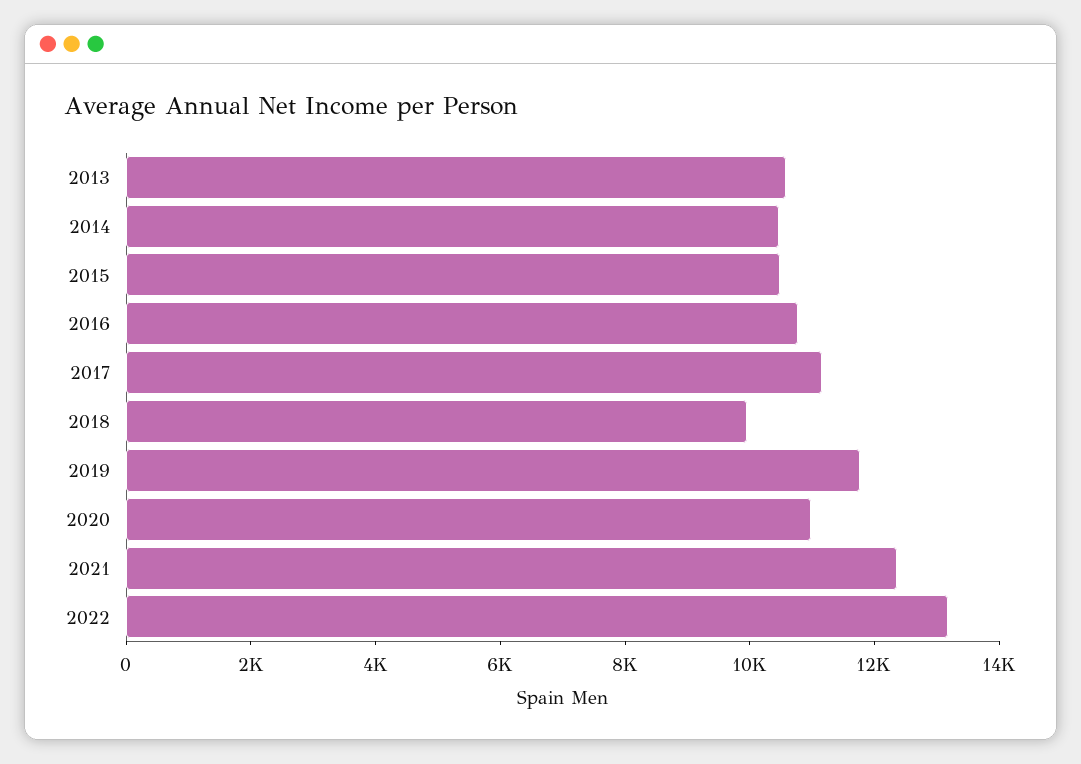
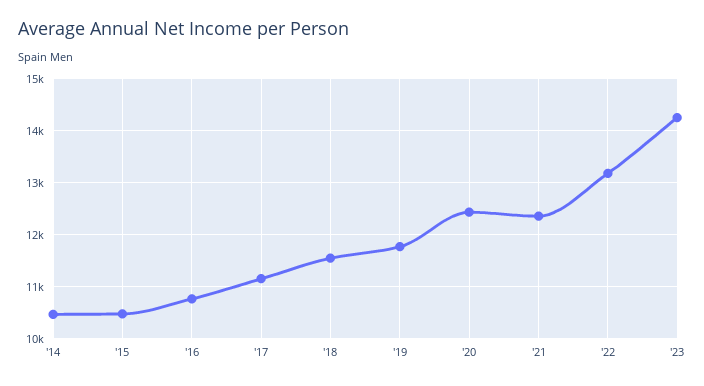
2013: 10500 -> none
2018: 10000 -> 11600
2020: 11000 -> 12400
'23: none -> 14200

